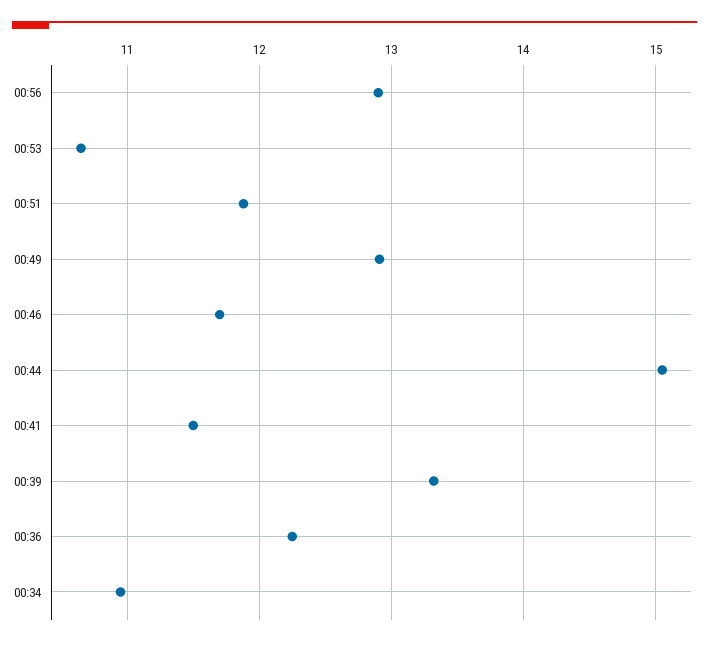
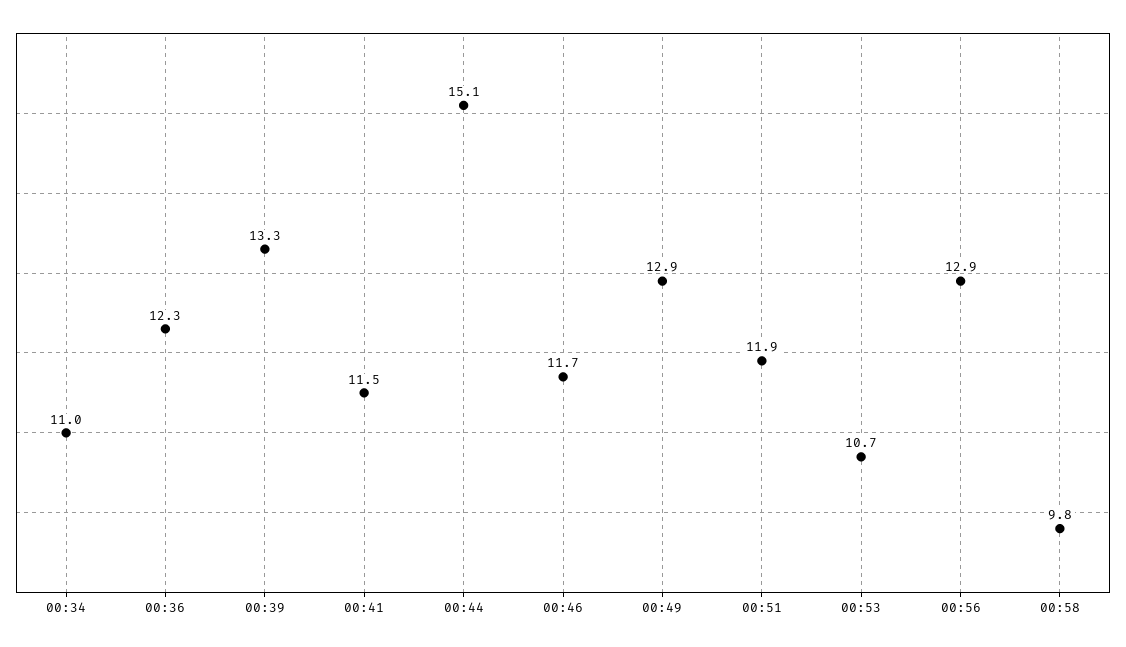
00:58: none -> 9.8

